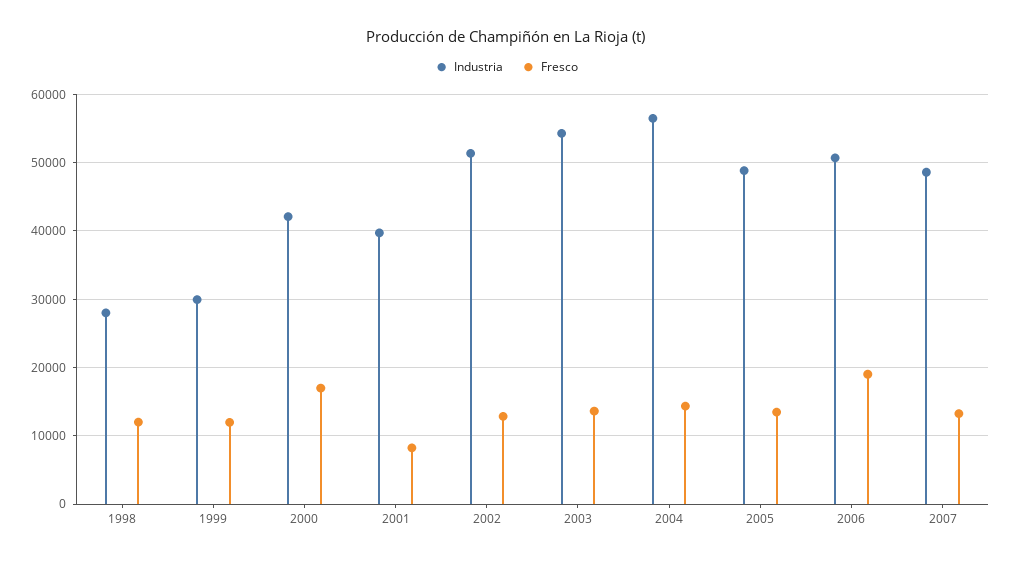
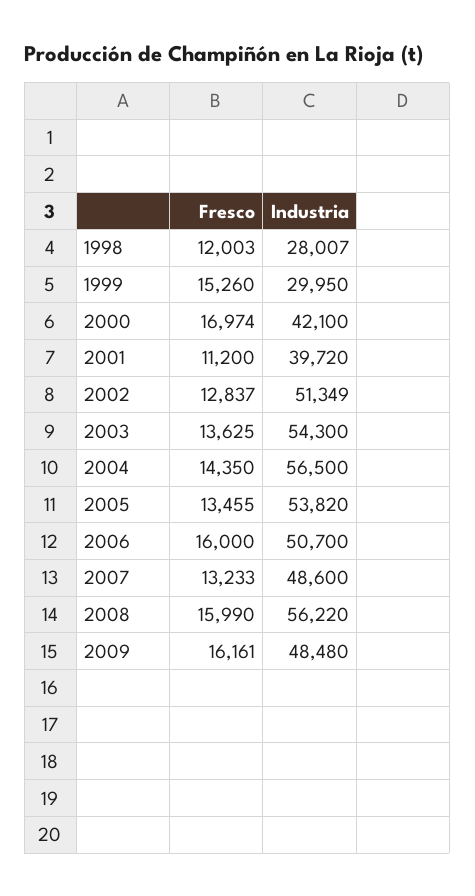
Fresco, 1999: 12000 -> 15260
Fresco, 2001: 8000 -> 11200
Industria, 2005: 49000 -> 53820
Fresco, 2006: 19000 -> 16000
Fresco, 2008: none -> 15990
Industria, 2008: none -> 56220
Fresco, 2009: none -> 16161
Industria, 2009: none -> 48480

